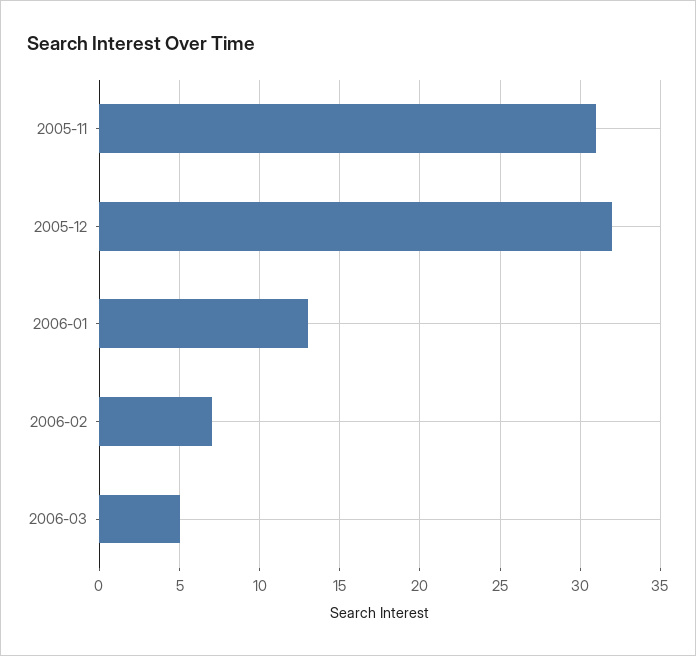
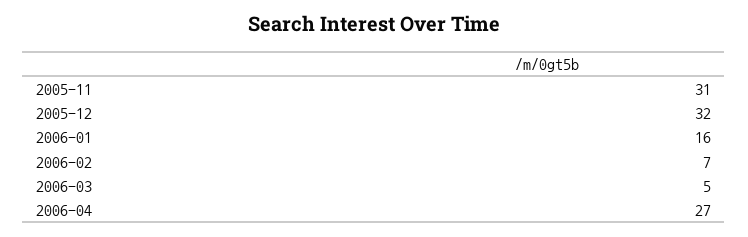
2006-01: 13 -> 16
2006-04: none -> 27

